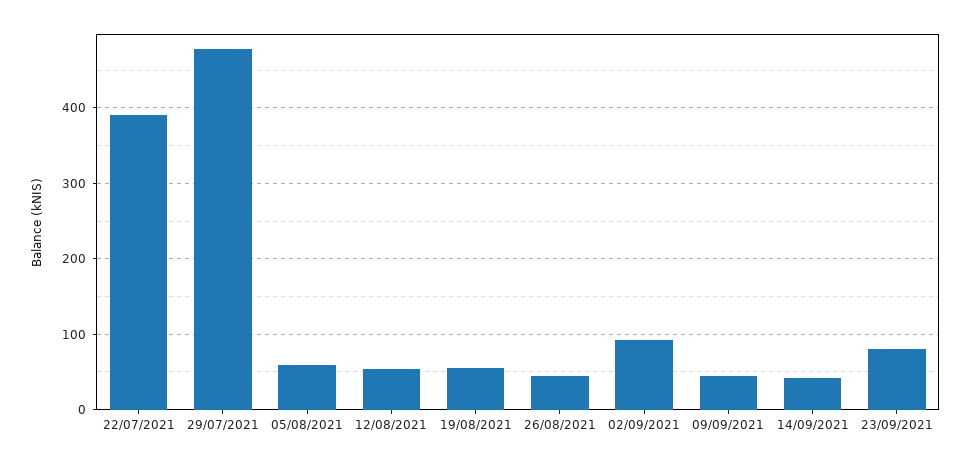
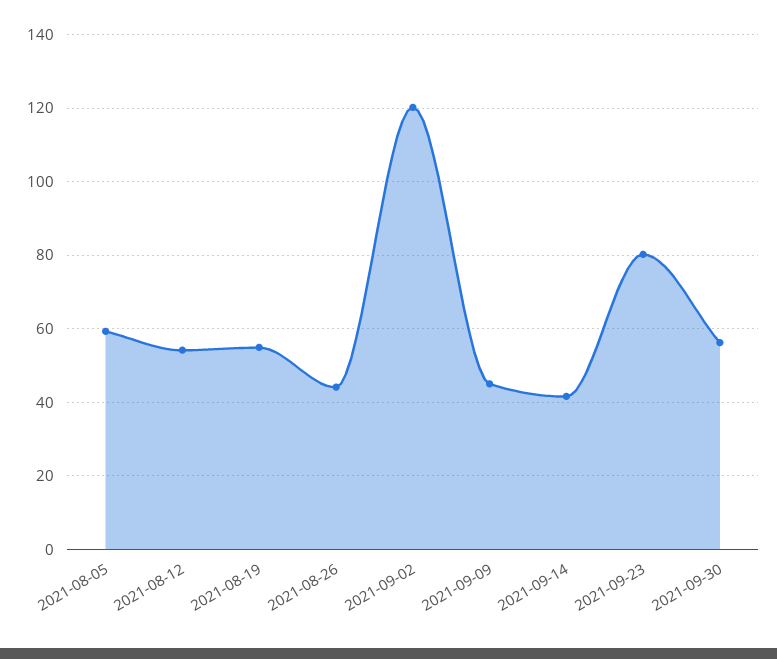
22/07/2021: 390 -> none
29/07/2021: 480 -> none
02/09/2021: 90 -> 120
2021-09-30: none -> 56

